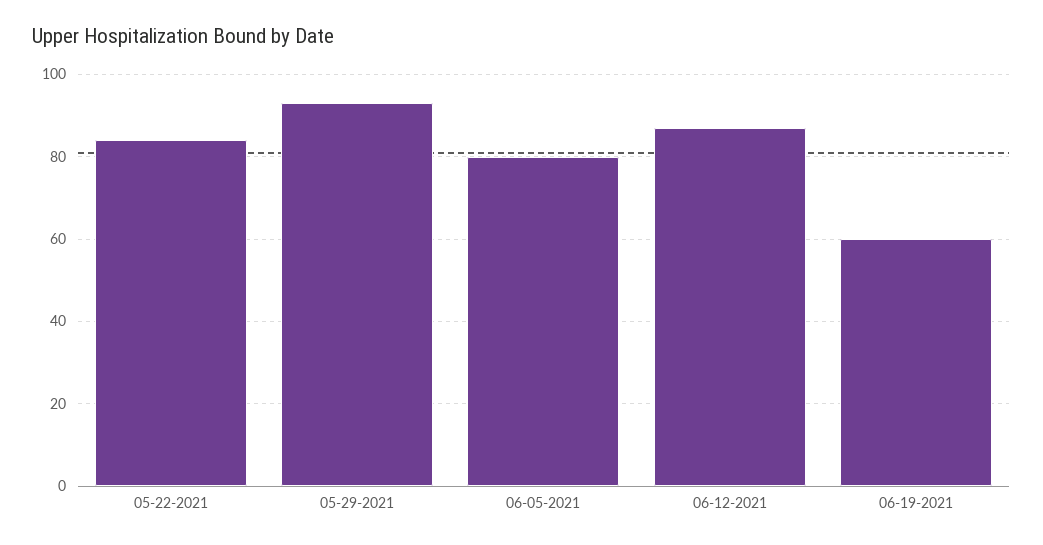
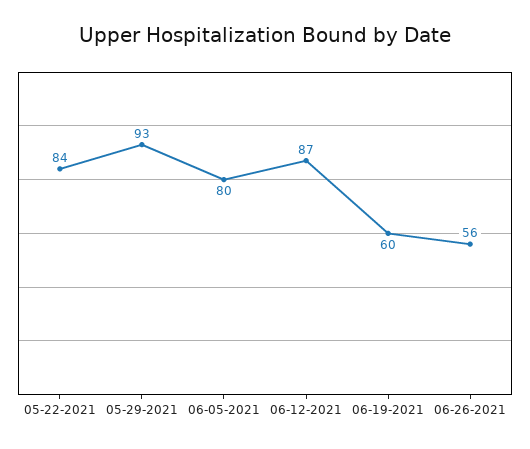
06-26-2021: none -> 56

